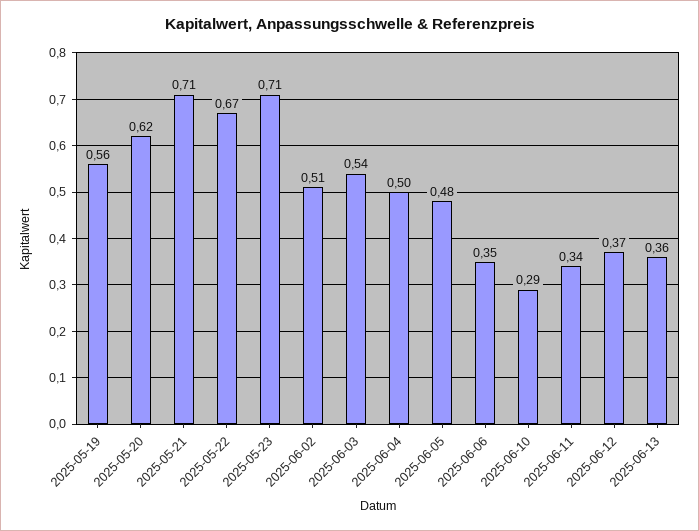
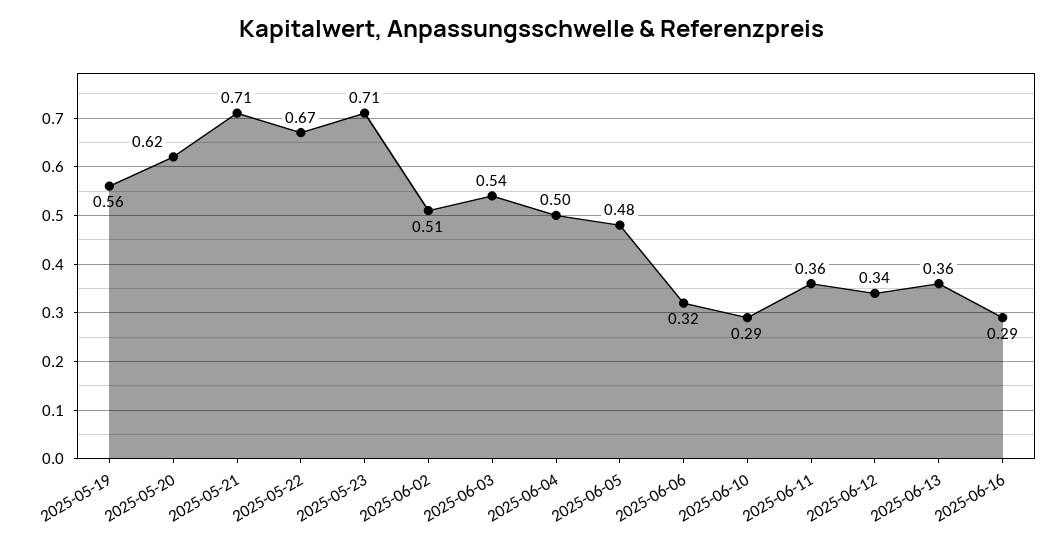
2025-06-06: 0.35 -> 0.32
2025-06-11: 0.34 -> 0.36
2025-06-12: 0.37 -> 0.34
2025-06-16: none -> 0.29

